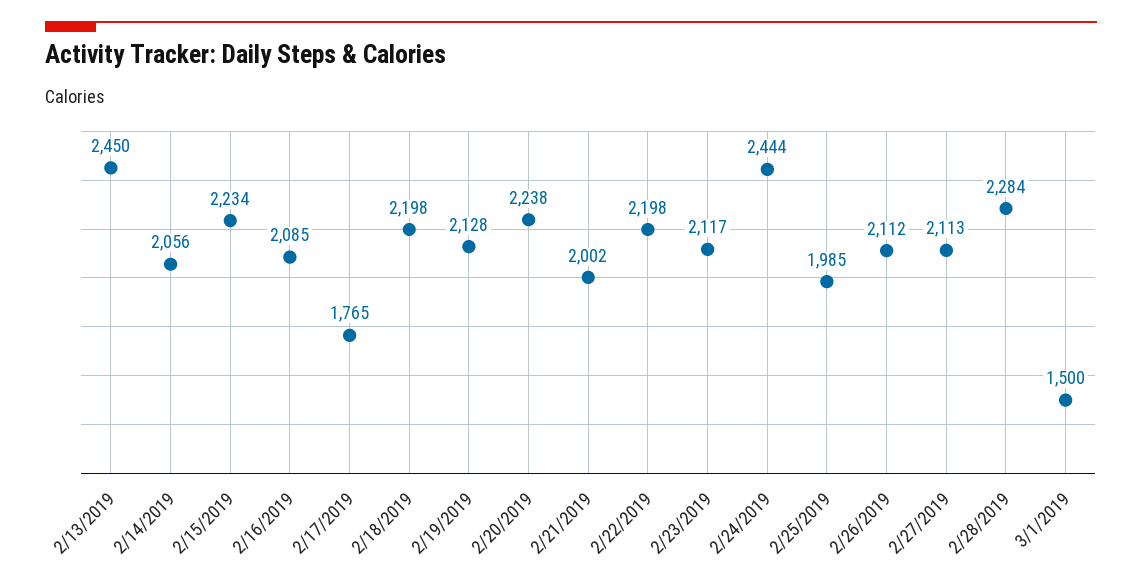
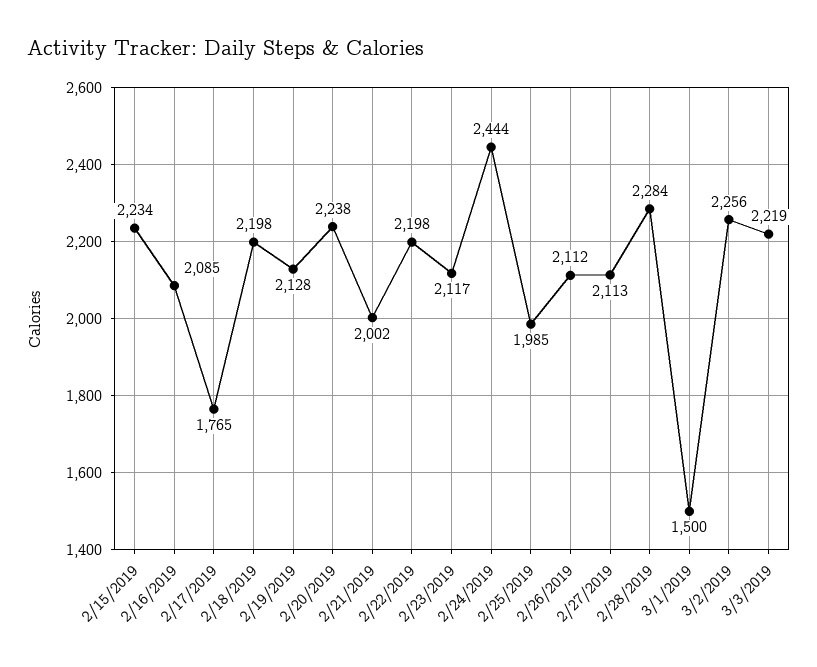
2/13/2019: 2450 -> none
2/14/2019: 2056 -> none
3/2/2019: none -> 2256
3/3/2019: none -> 2219

